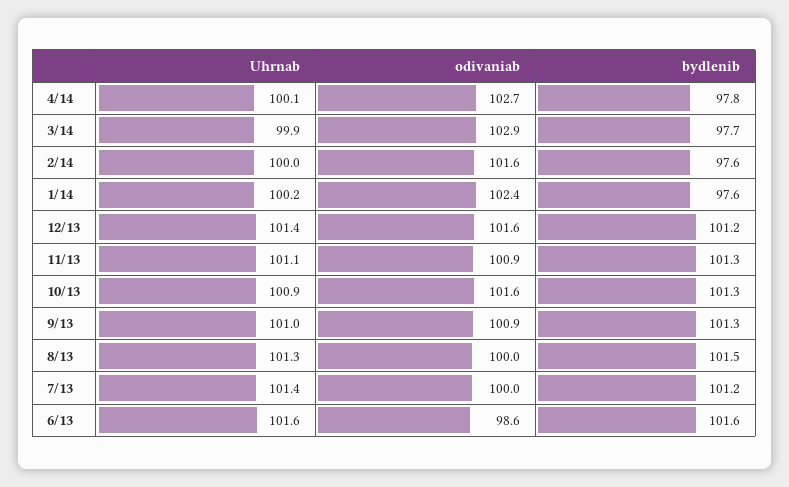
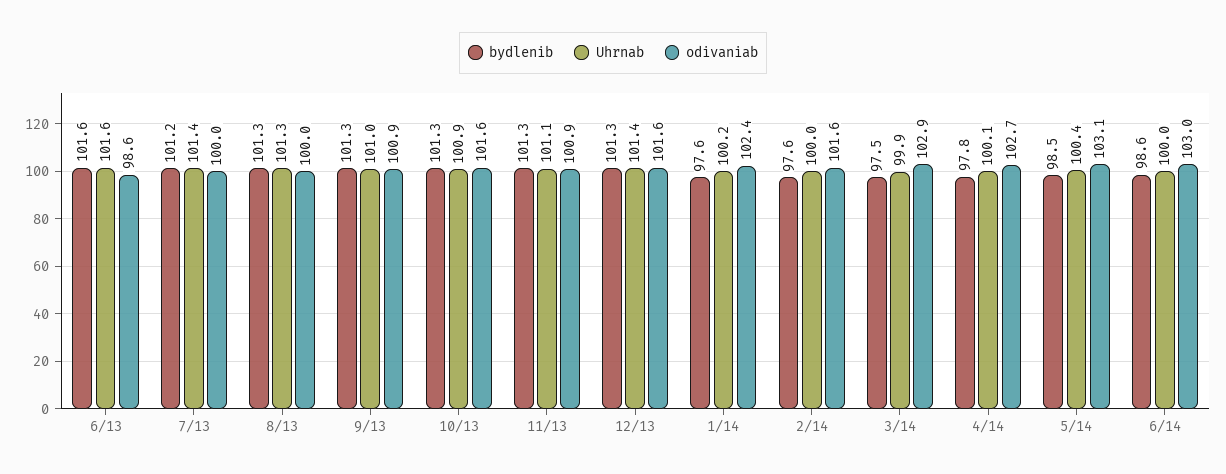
bydlenib, 3/14: 97.7 -> 97.5
bydlenib, 12/13: 101.2 -> 101.3
bydlenib, 8/13: 101.5 -> 101.3
bydlenib, 5/14: none -> 98.5
Uhrnab, 5/14: none -> 100.4
odivaniab, 5/14: none -> 103.1
bydlenib, 6/14: none -> 98.6
Uhrnab, 6/14: none -> 100
odivaniab, 6/14: none -> 103

